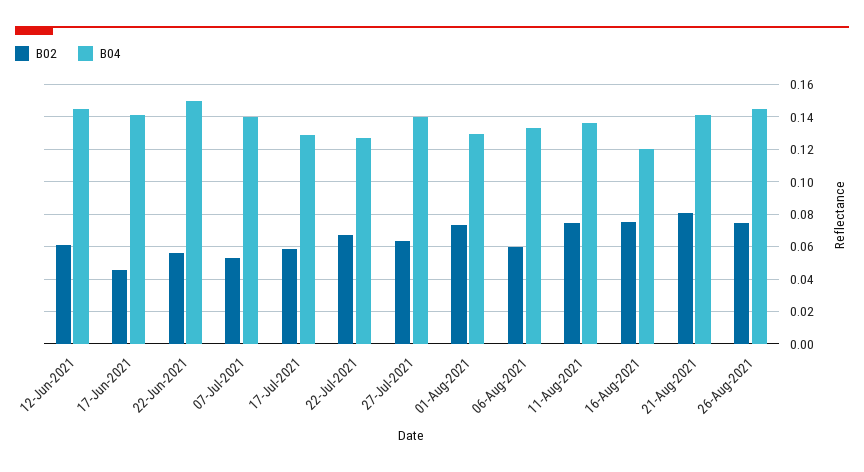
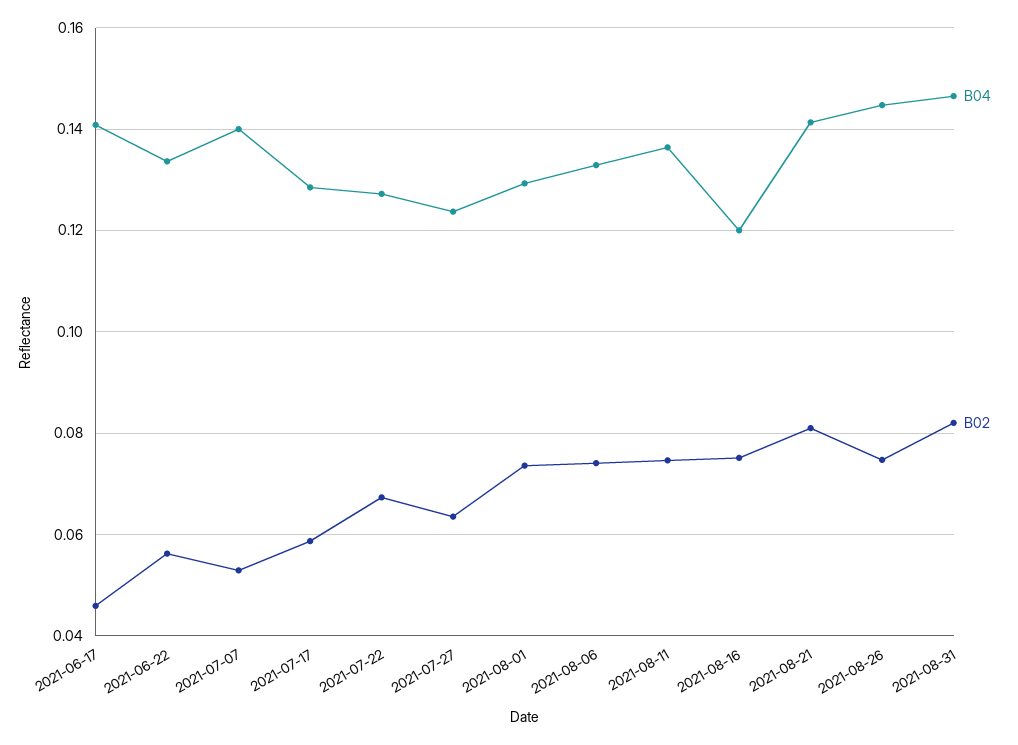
B02, 12-Jun-2021: 0.06 -> none
B04, 12-Jun-2021: 0.145 -> none
B04, 22-Jun-2021: 0.15 -> 0.134
B04, 27-Jul-2021: 0.14 -> 0.124
B02, 06-Aug-2021: 0.06 -> 0.074
B04, 2021-08-31: none -> 0.146
B02, 2021-08-31: none -> 0.082

